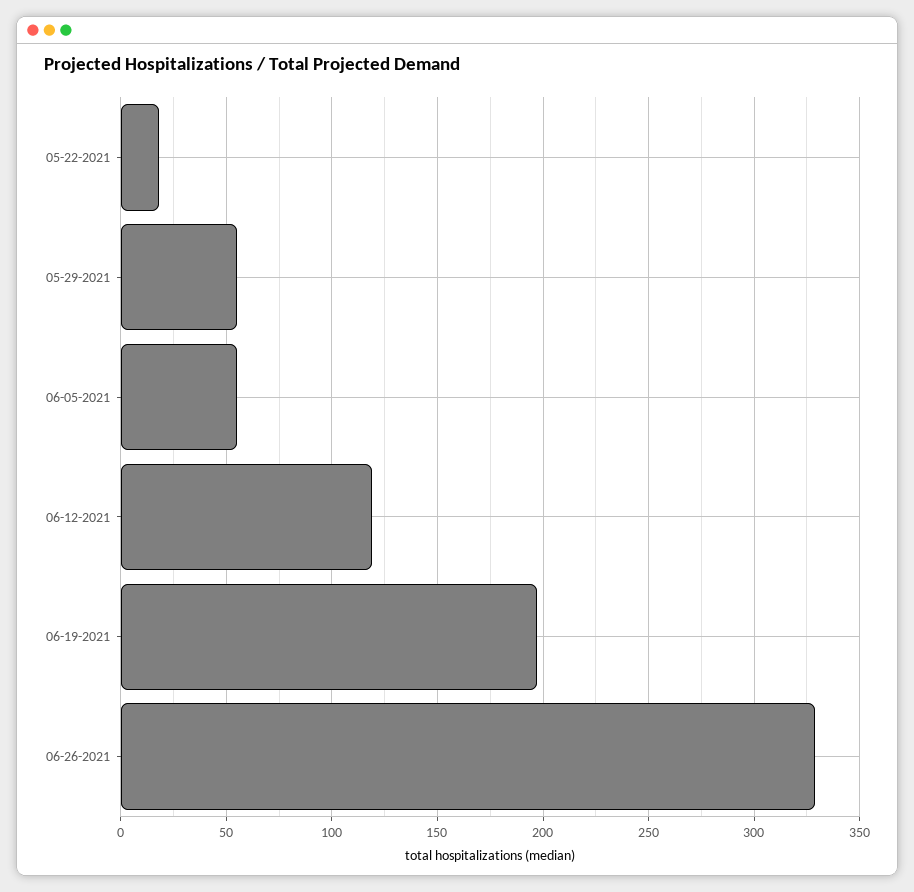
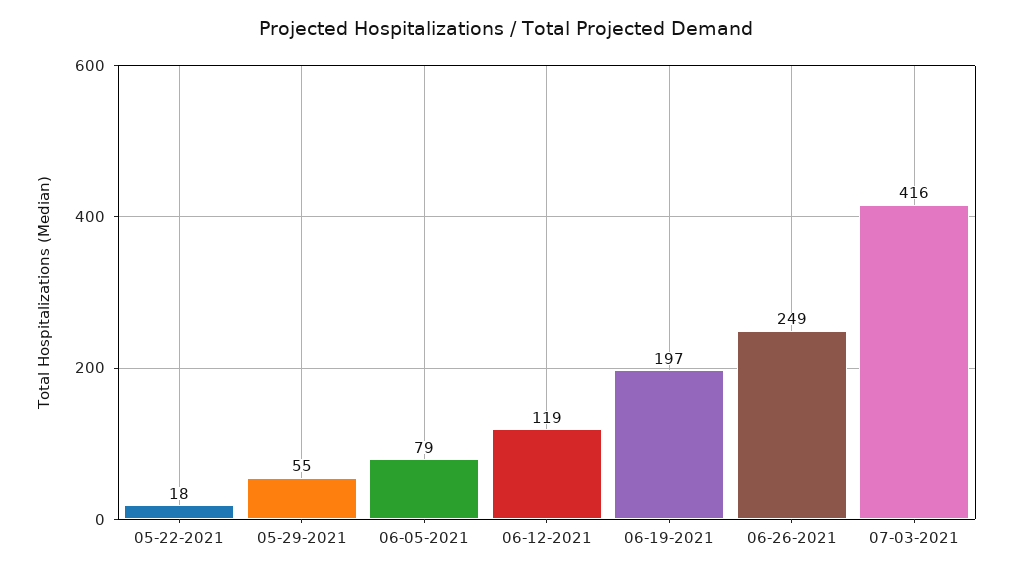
06-05-2021: 55 -> 79
06-26-2021: 330 -> 249
07-03-2021: none -> 416

